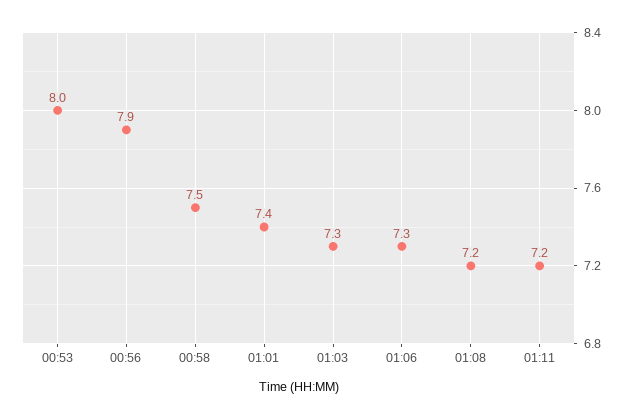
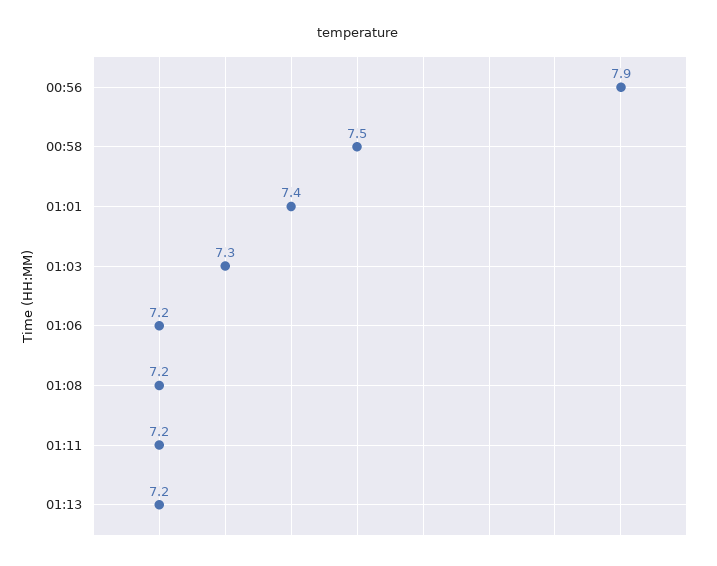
00:53: 8 -> none
01:06: 7.3 -> 7.2
01:13: none -> 7.2

